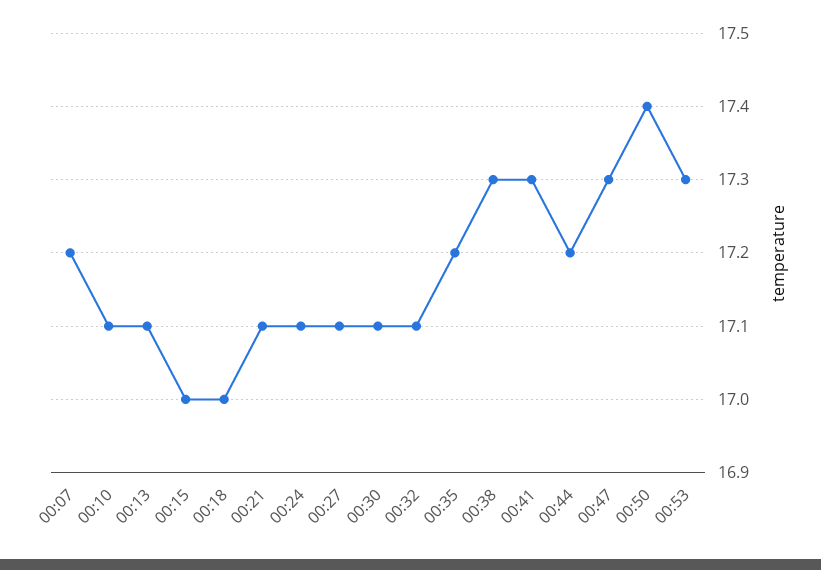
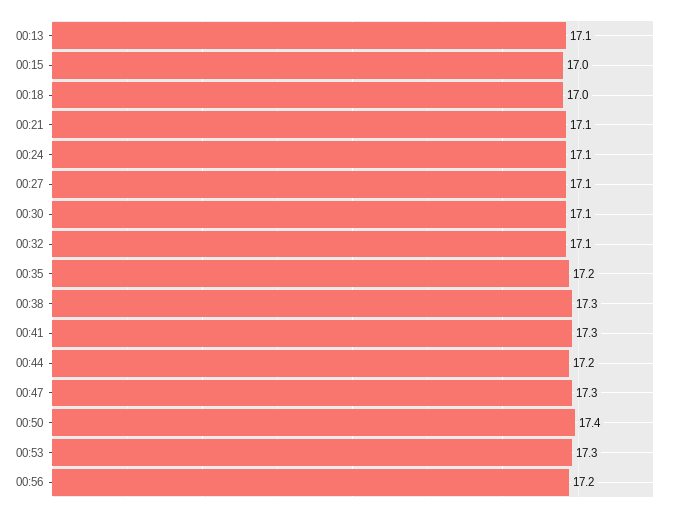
00:07: 17.2 -> none
00:10: 17.1 -> none
00:56: none -> 17.2

